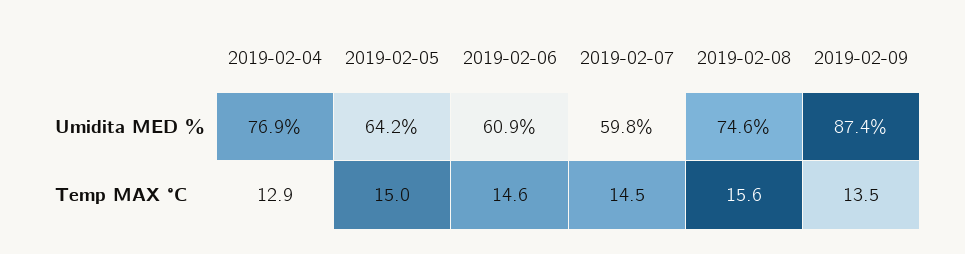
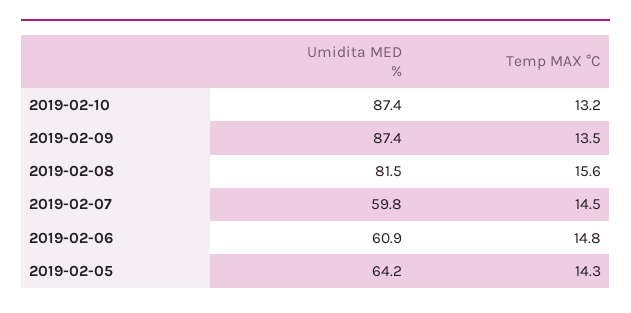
2019-02-04, Umidita MED %: 76.9 -> none
2019-02-08, Umidita MED %: 74.6 -> 81.5
2019-02-04, Temp MAX °C: 12.9 -> none
2019-02-05, Temp MAX °C: 15 -> 14.3
2019-02-06, Temp MAX °C: 14.6 -> 14.8
2019-02-10, Umidita MED %: none -> 87.4
2019-02-10, Temp MAX °C: none -> 13.2

